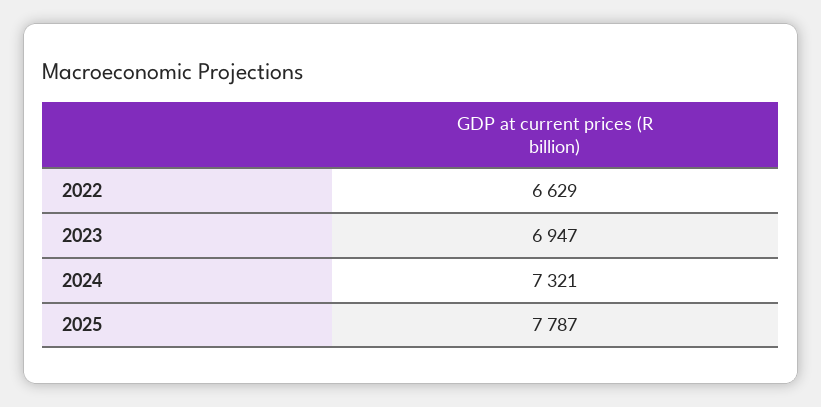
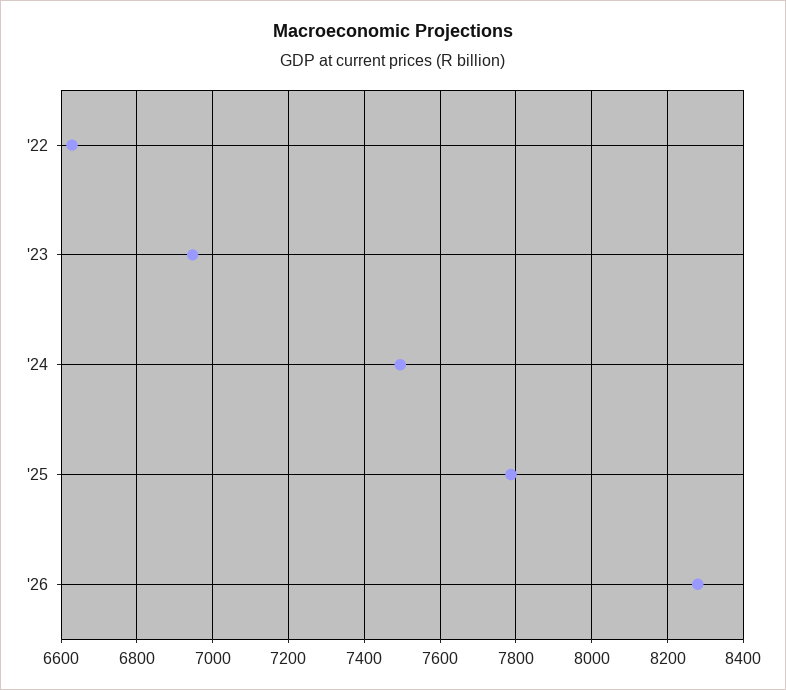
2024: 7321 -> 7500
'26: none -> 8280

